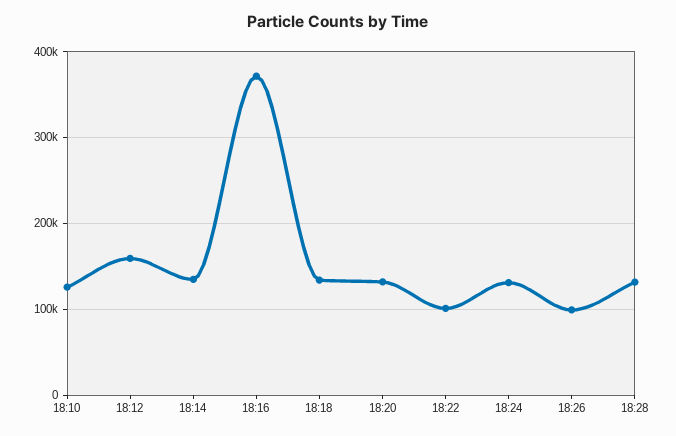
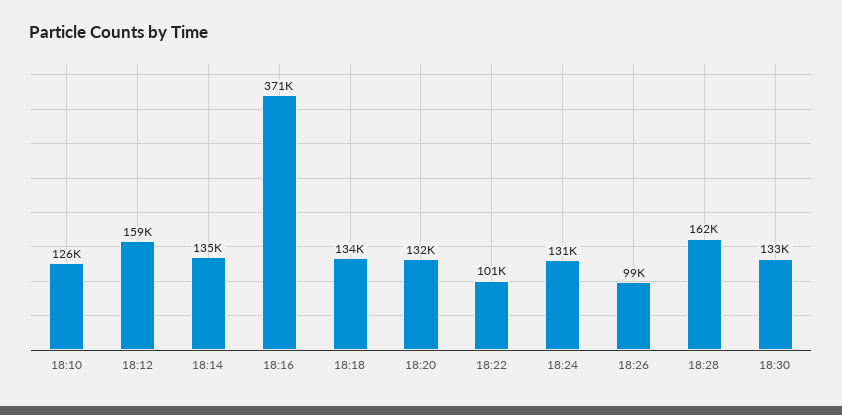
18:28: 130000 -> 162000
18:30: none -> 133000

